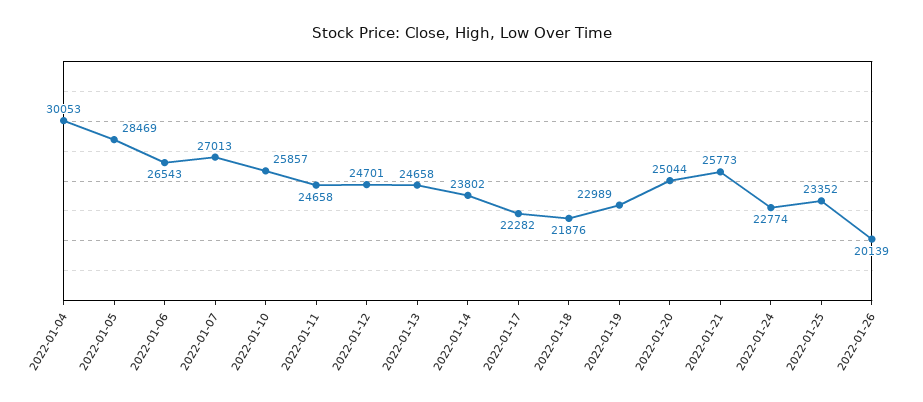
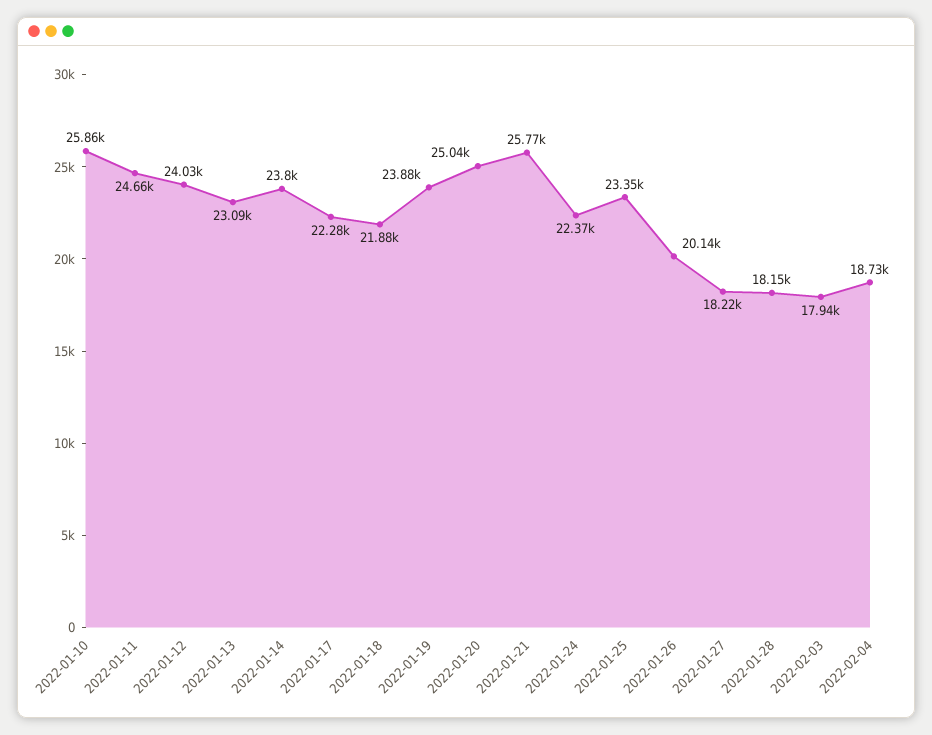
2022-01-04: 30053 -> none
2022-01-05: 28469 -> none
2022-01-06: 26543 -> none
2022-01-07: 27013 -> none
2022-01-12: 24701 -> 24030
2022-01-13: 24658 -> 23090
2022-01-19: 22989 -> 23880
2022-01-24: 22774 -> 22370
2022-01-27: none -> 18220
2022-01-28: none -> 18150
2022-02-03: none -> 17940
2022-02-04: none -> 18730

